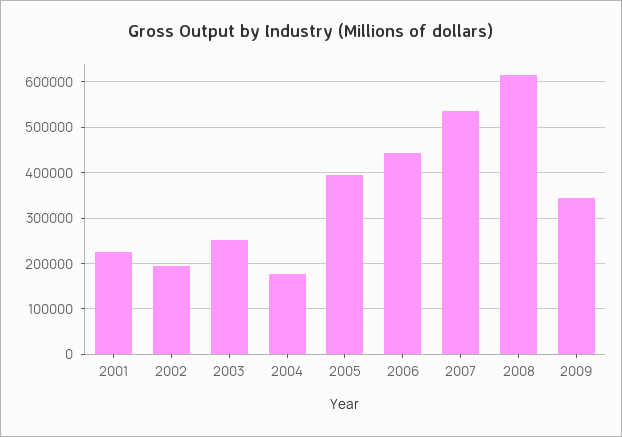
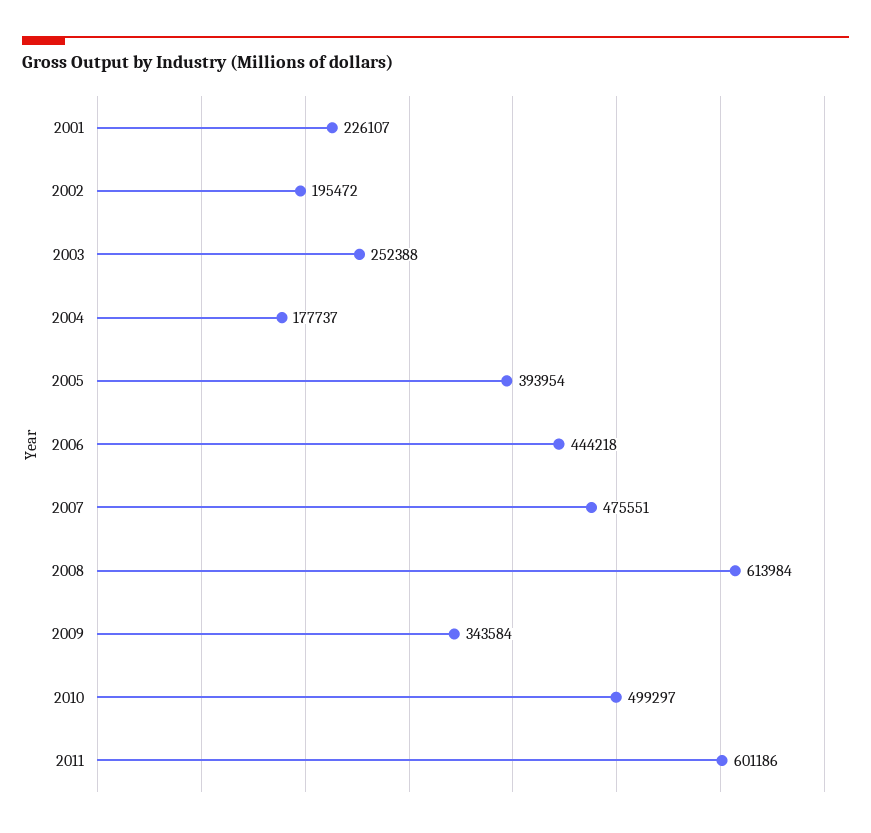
2007: 540000 -> 475551
2010: none -> 499297
2011: none -> 601186

